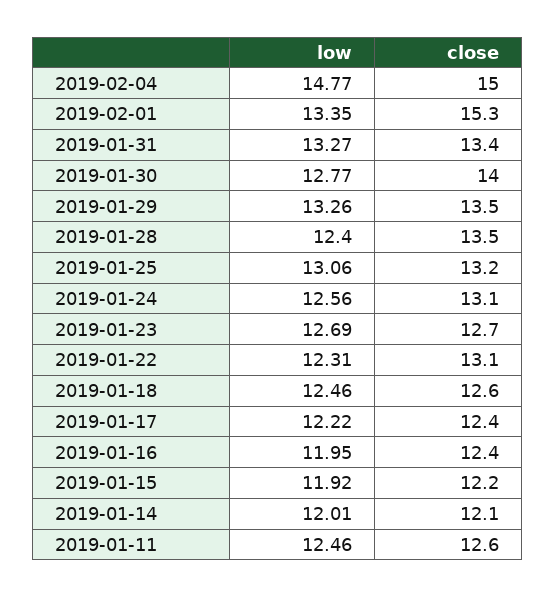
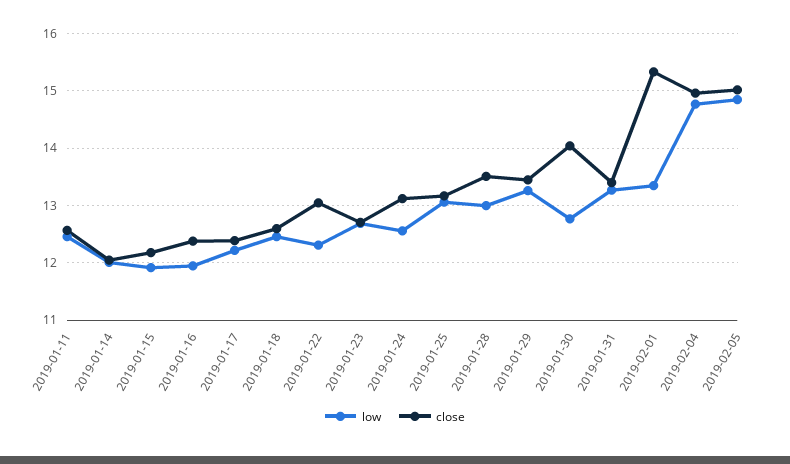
low, 2019-01-28: 12.4 -> 13
low, 2019-02-05: none -> 14.8
close, 2019-02-05: none -> 15

